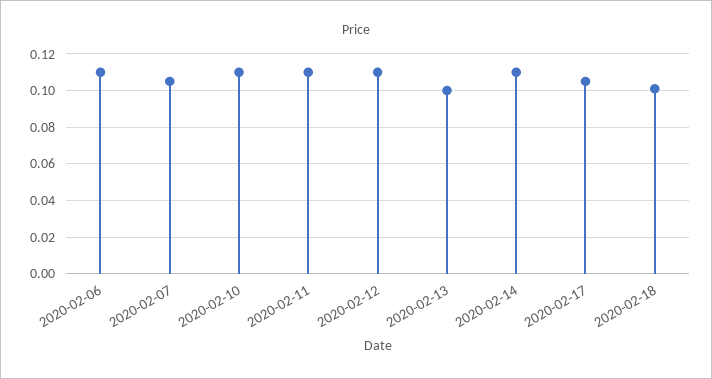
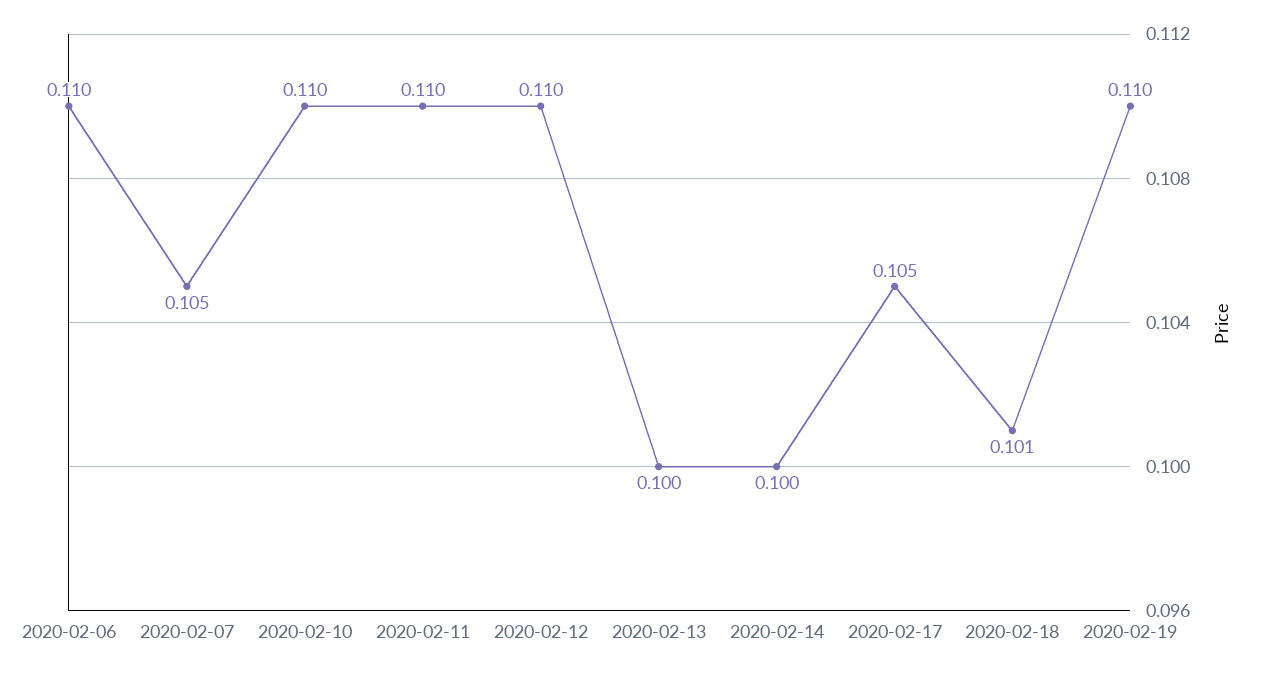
2020-02-14: 0.11 -> 0.1
2020-02-19: none -> 0.11

